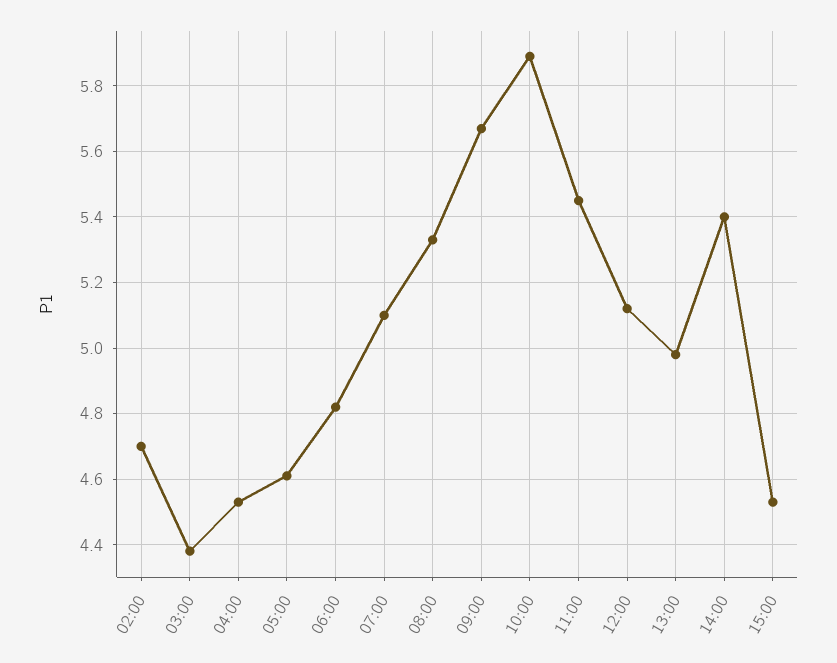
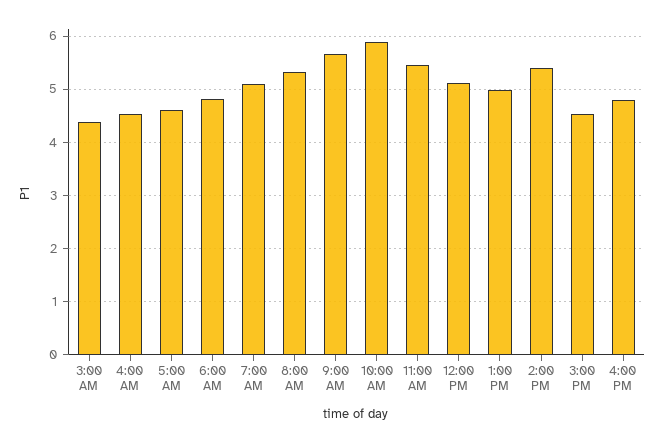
02:00: 4.7 -> none
4:00 PM: none -> 4.8

